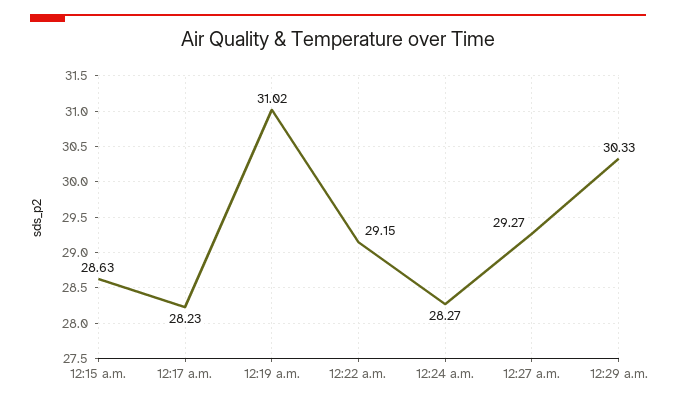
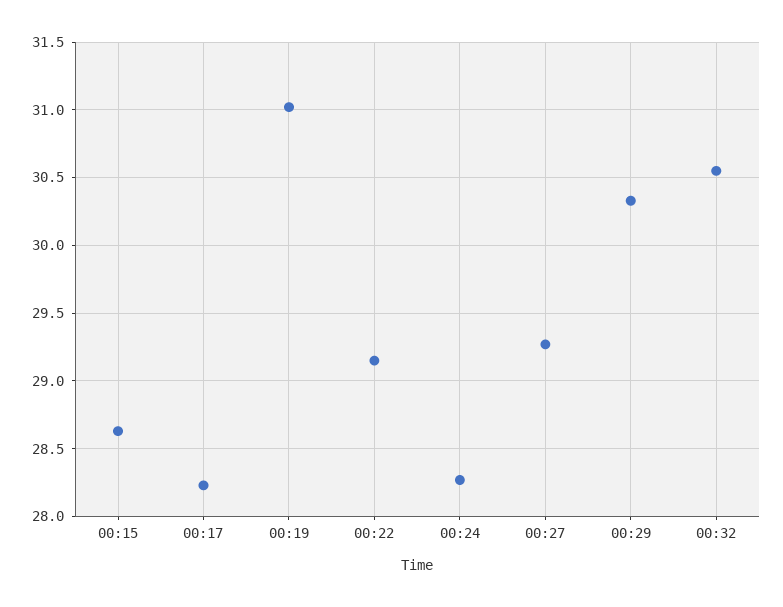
00:32: none -> 30.55

